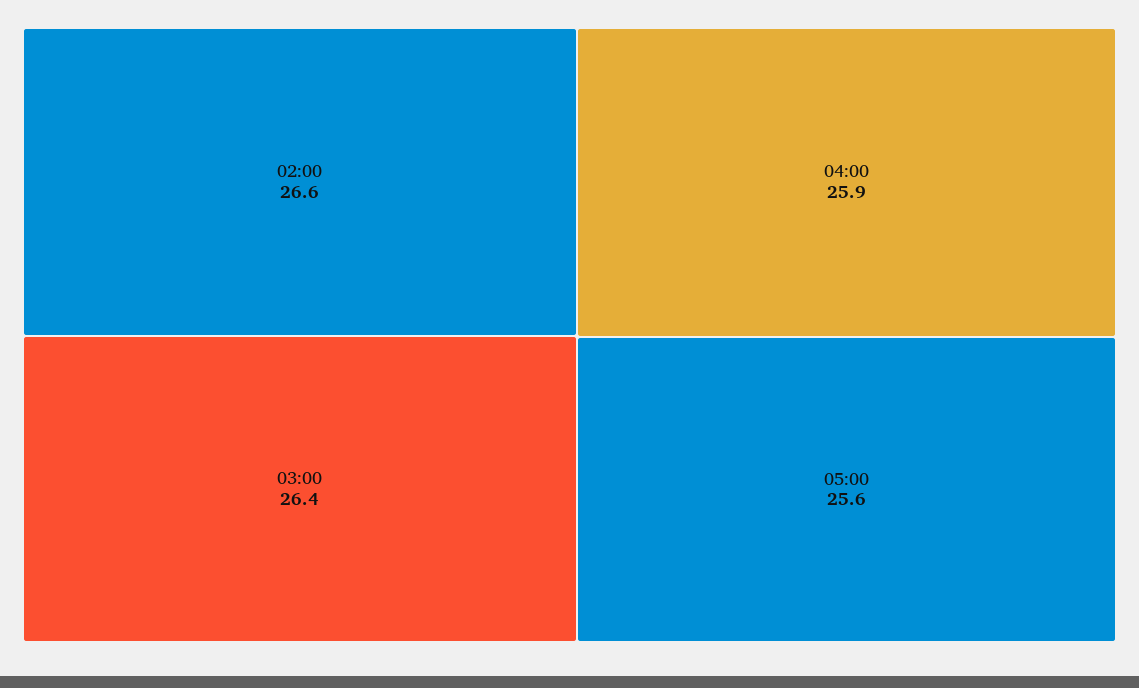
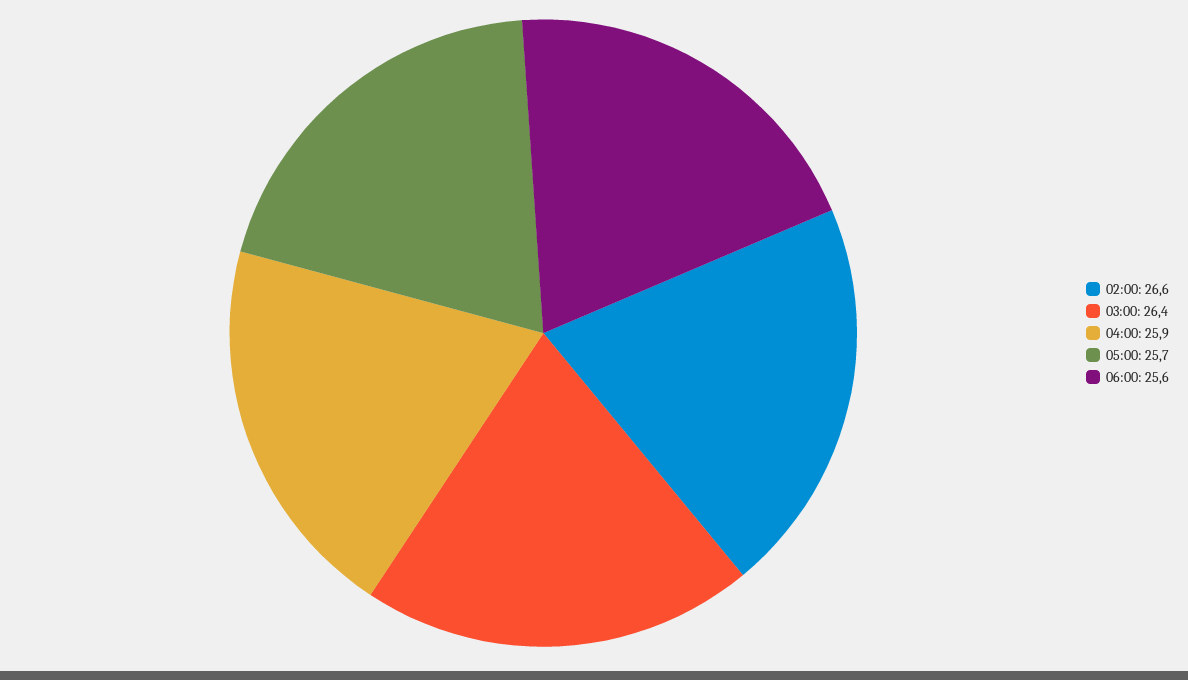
05:00: 25.6 -> 25.7
06:00: none -> 25.6

